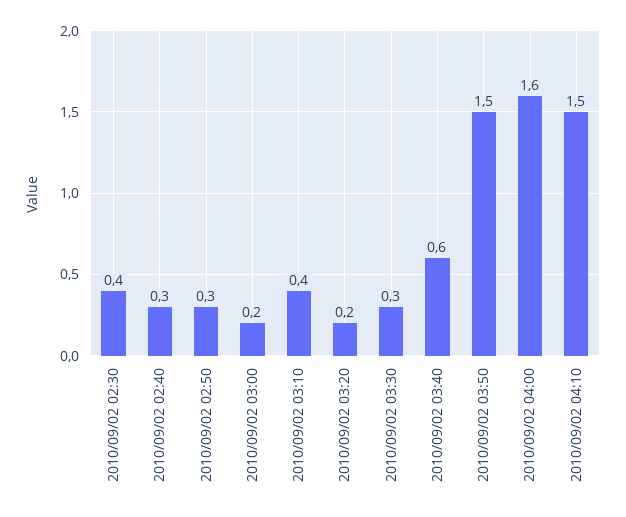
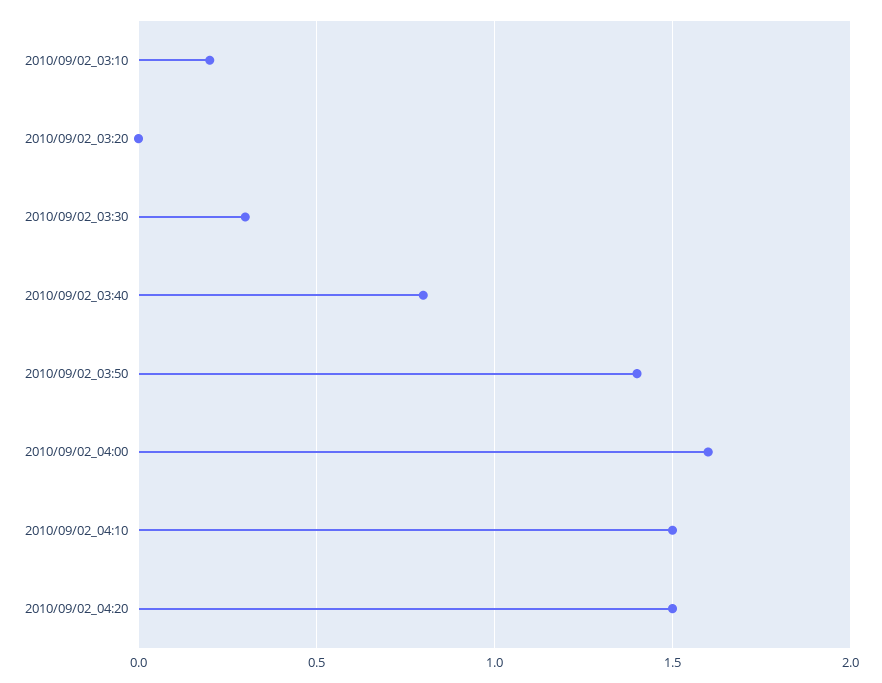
2010/09/02 02:30: 0.4 -> none
2010/09/02 02:40: 0.3 -> none
2010/09/02 02:50: 0.3 -> none
2010/09/02 03:00: 0.2 -> none
2010/09/02 03:10: 0.4 -> 0.2
2010/09/02 03:20: 0.2 -> 0
2010/09/02 03:40: 0.6 -> 0.8
2010/09/02 03:50: 1.5 -> 1.4
2010/09/02_04:20: none -> 1.5

